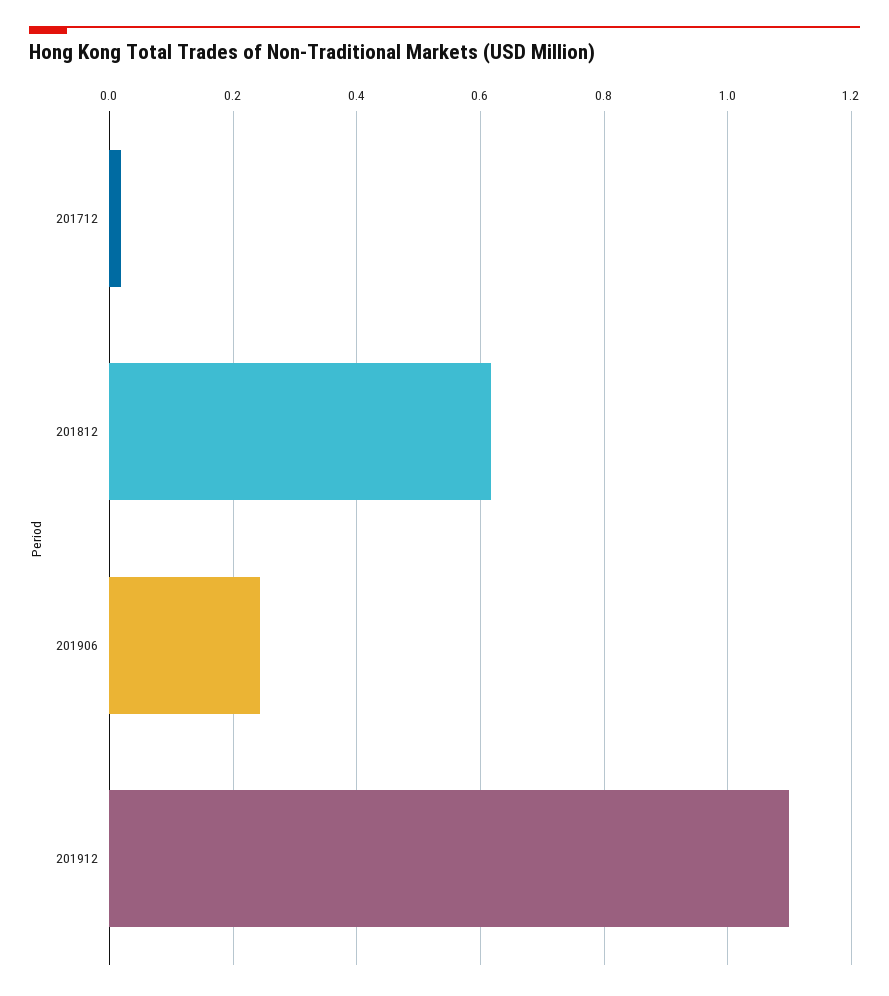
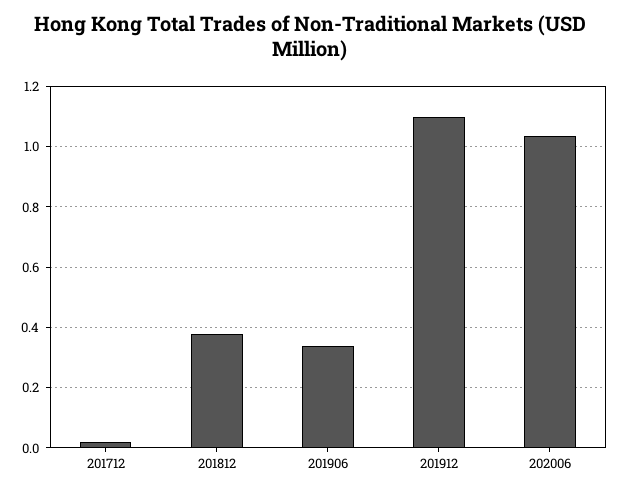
201812: 0.62 -> 0.38
201906: 0.24 -> 0.34
202006: none -> 1.04

